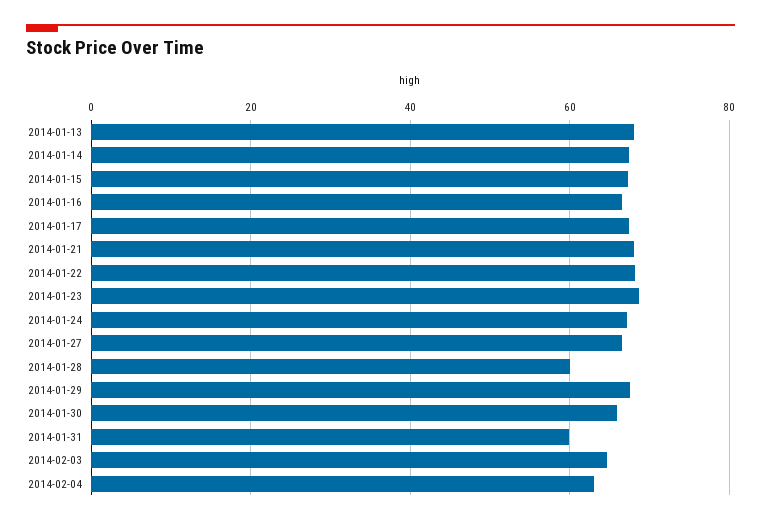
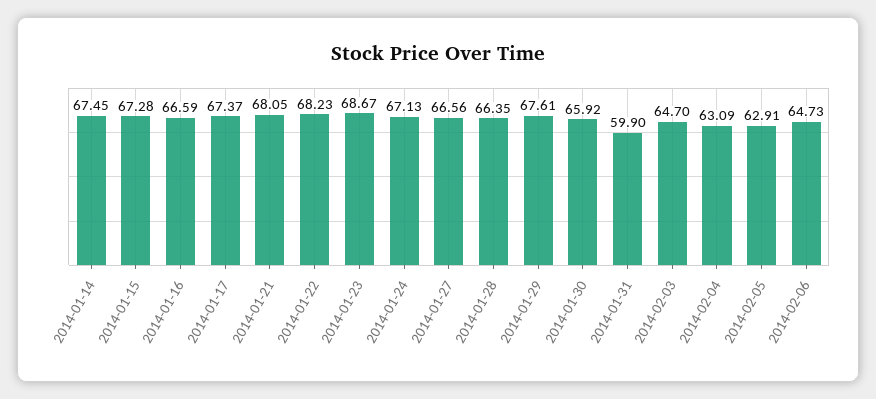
2014-01-13: 68 -> none
2014-01-28: 60 -> 66.35
2014-02-05: none -> 62.91
2014-02-06: none -> 64.73

